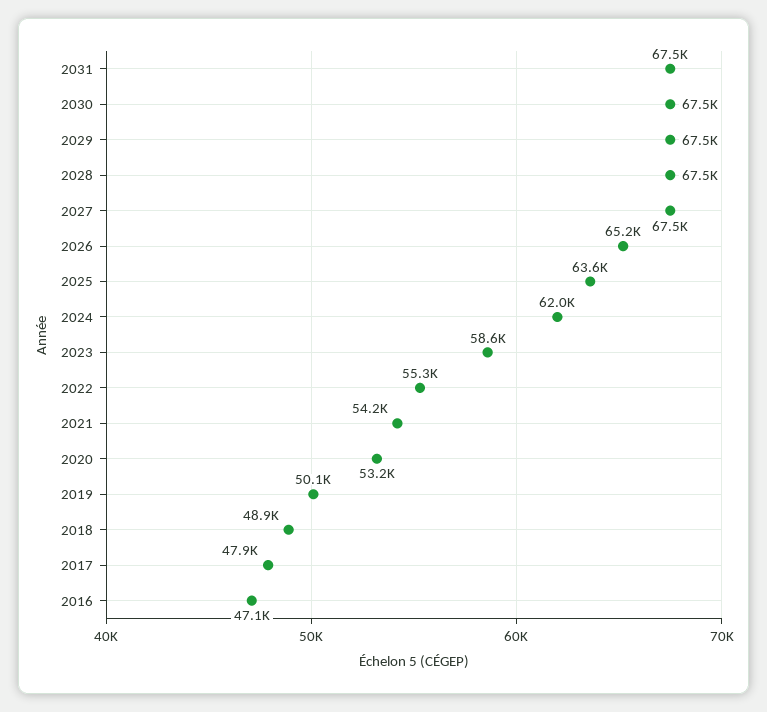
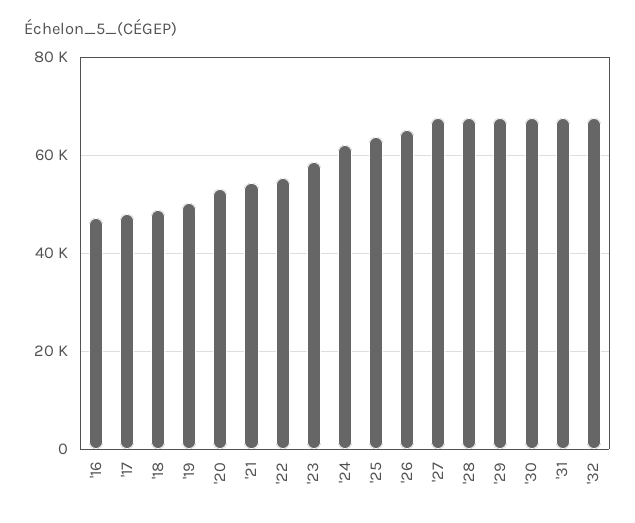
'32: none -> 68000

